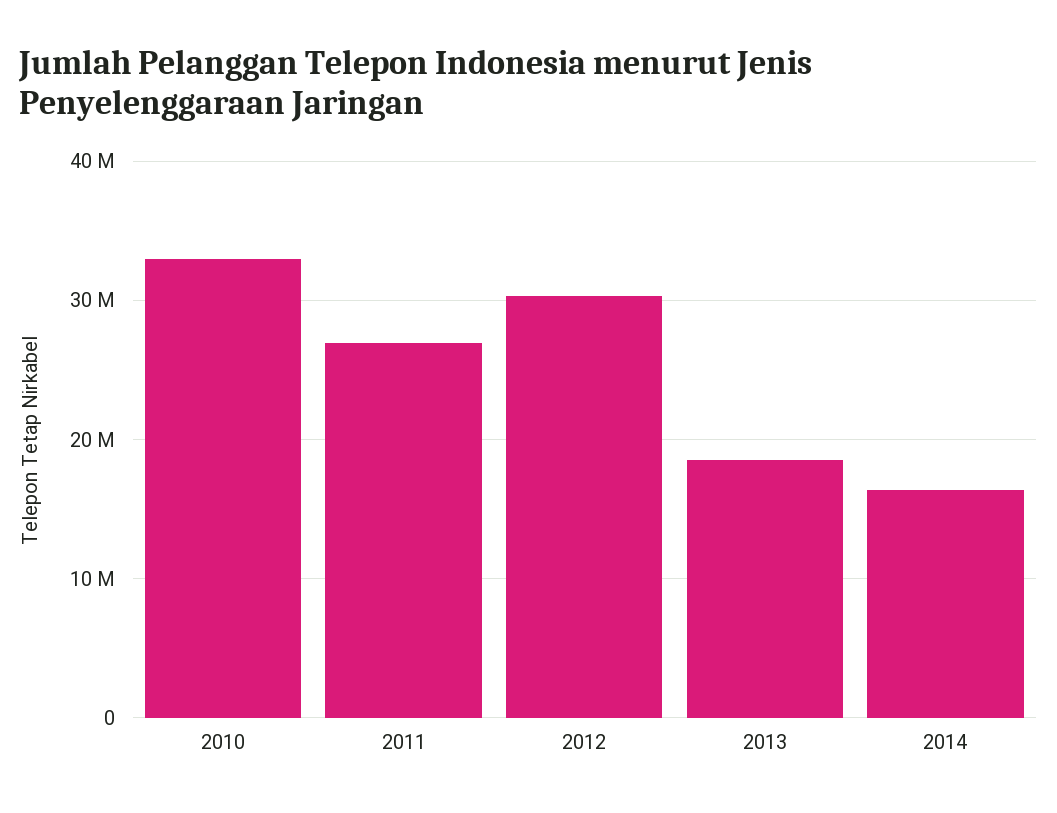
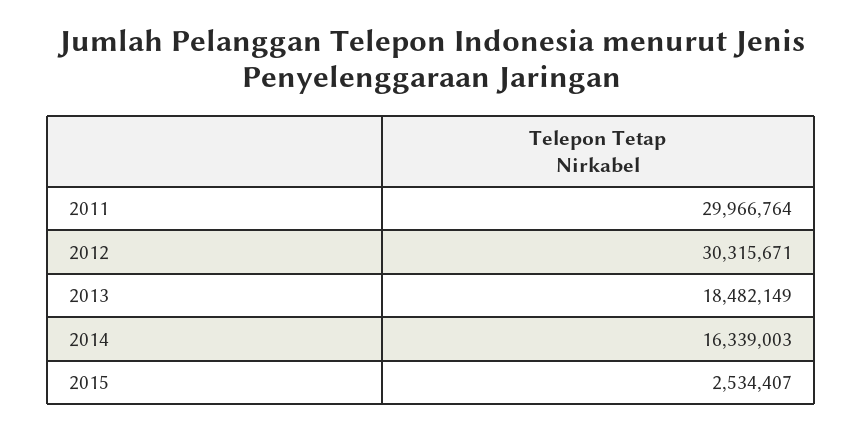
2010: 33000000 -> none
2011: 27000000 -> 29966764
2015: none -> 2534407

